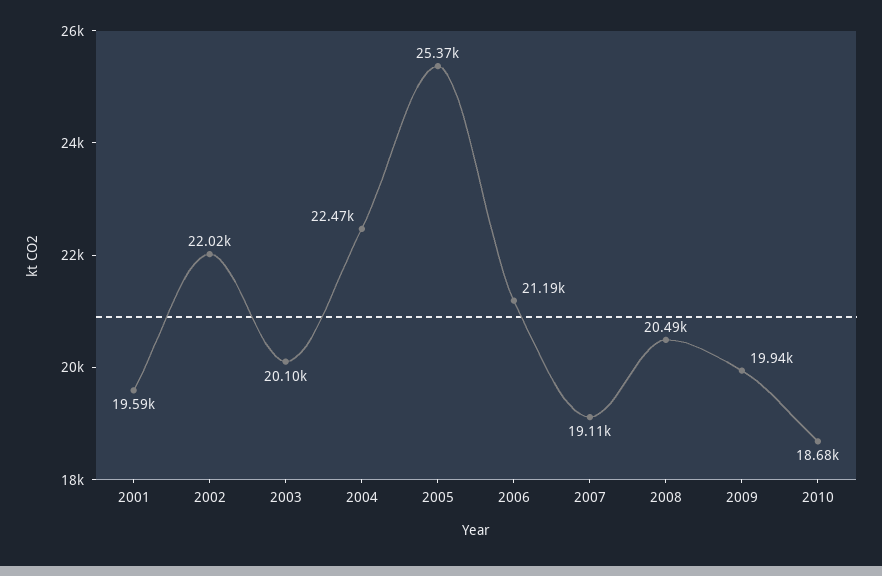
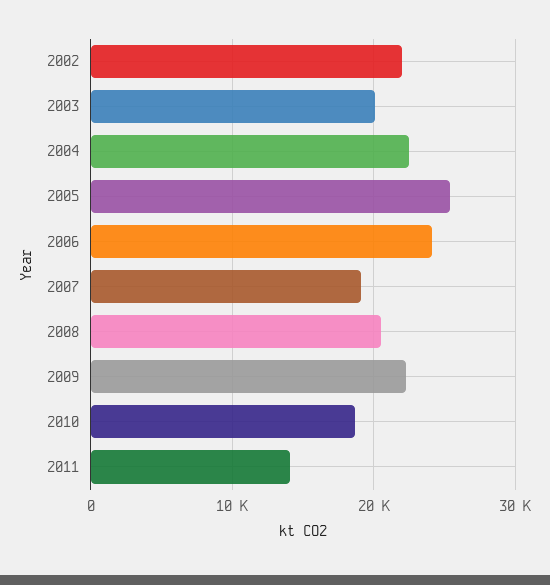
2001: 19590 -> none
2006: 21190 -> 24000
2009: 19940 -> 22000
2011: none -> 14000

